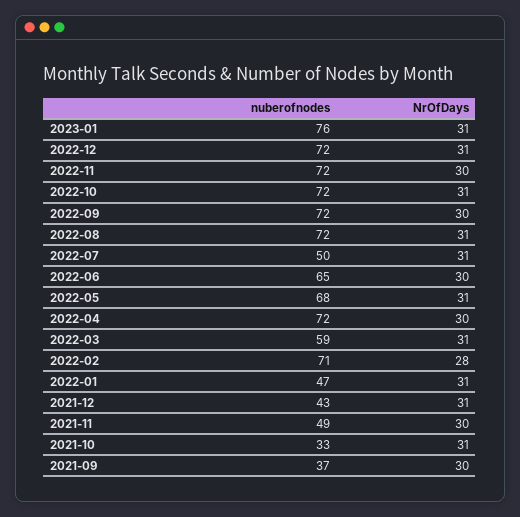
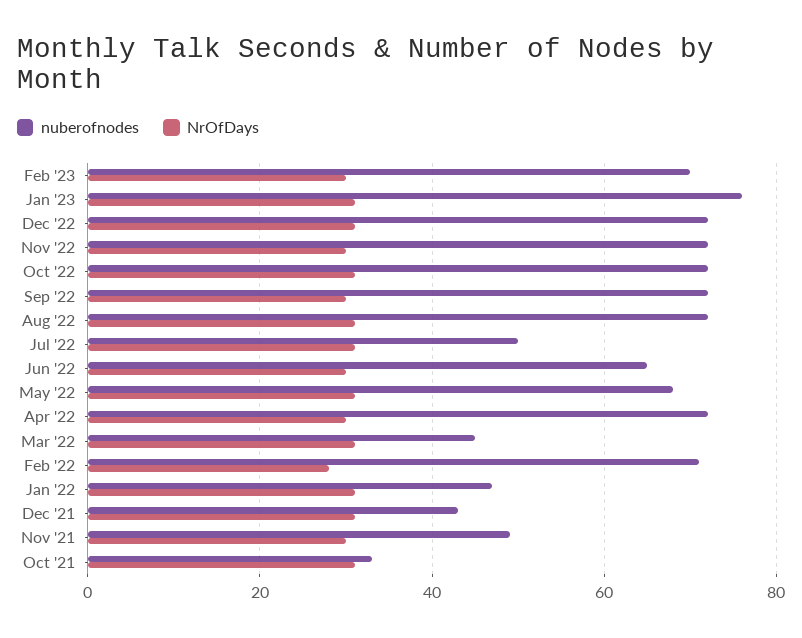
nuberofnodes, 2022-03: 59 -> 45
nuberofnodes, 2021-09: 37 -> none
NrOfDays, 2021-09: 30 -> none
nuberofnodes, Feb '23: none -> 70
NrOfDays, Feb '23: none -> 30

